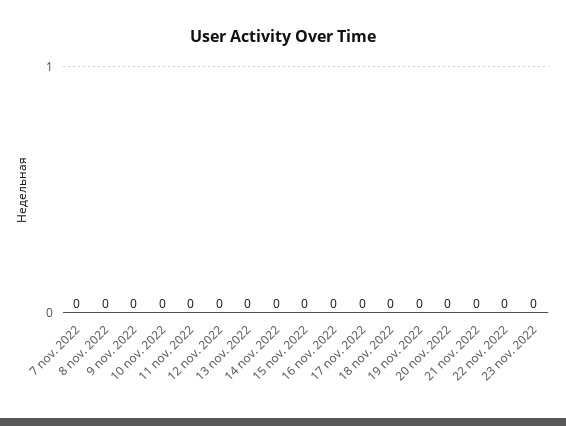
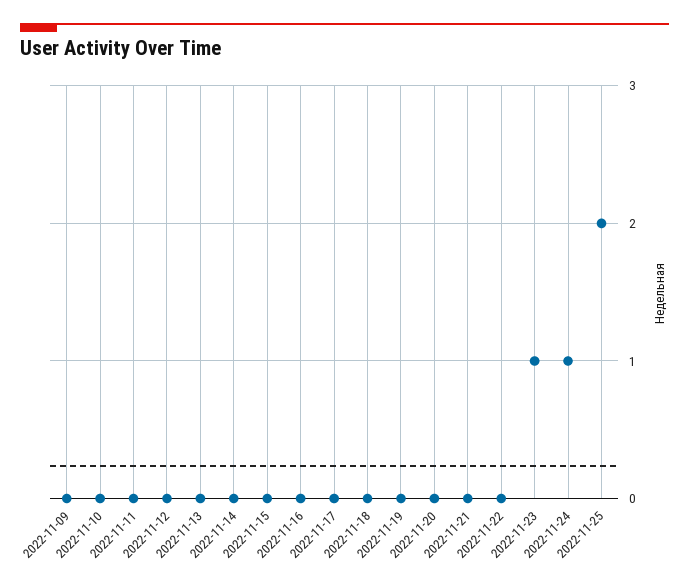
7 nov. 2022: 0 -> none
8 nov. 2022: 0 -> none
23 nov. 2022: 0 -> 1
2022-11-24: none -> 1
2022-11-25: none -> 2

